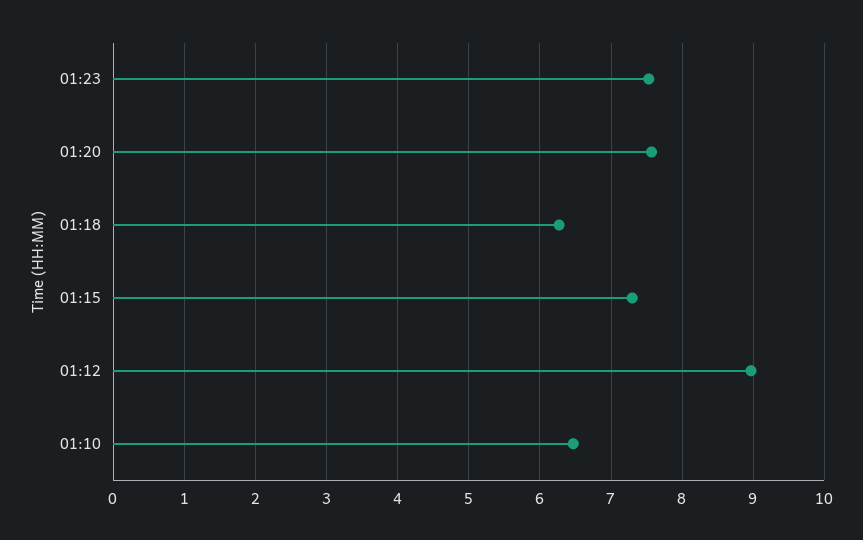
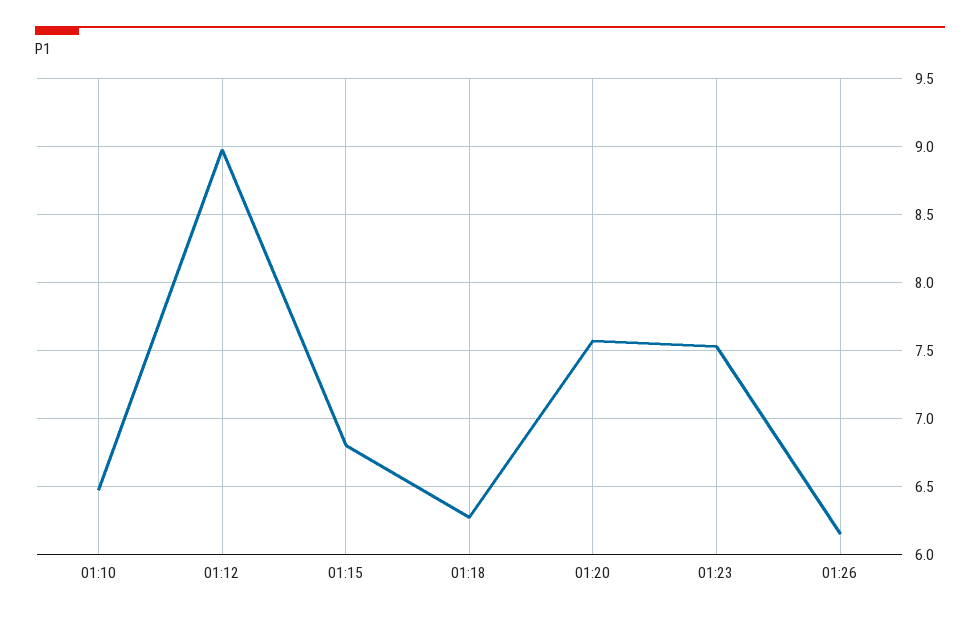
01:15: 7.3 -> 6.8
01:26: none -> 6.15

